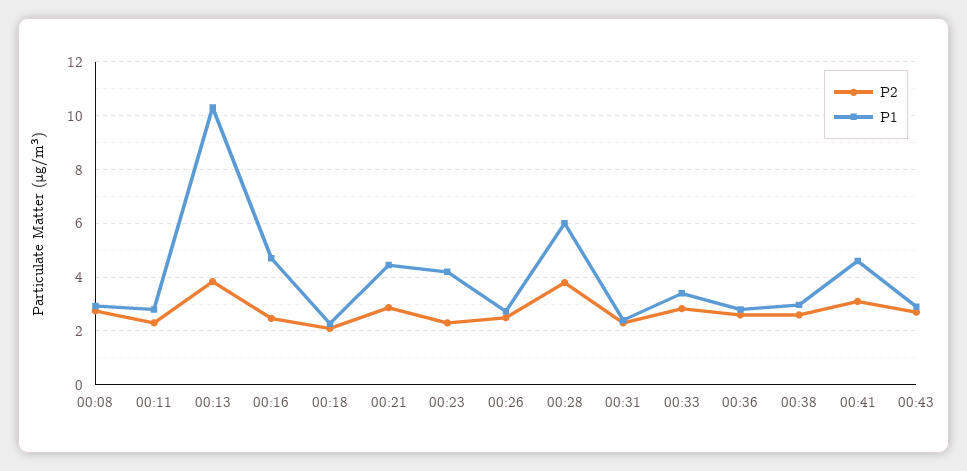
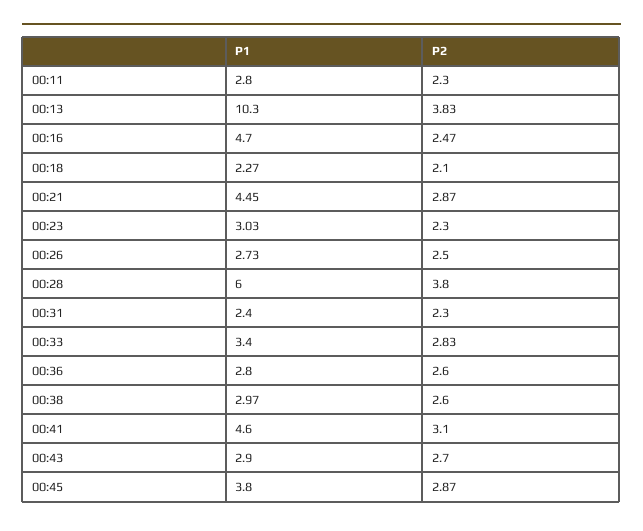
P2, 00:08: 2.75 -> none
P1, 00:08: 3 -> none
P1, 00:23: 4.25 -> 3.03
P1, 00:45: none -> 3.8
P2, 00:45: none -> 2.87

